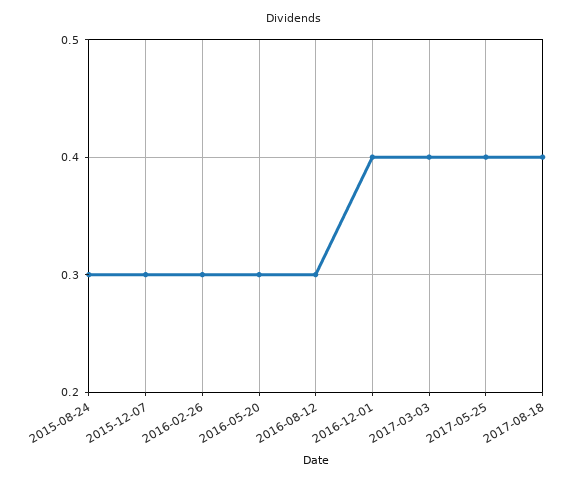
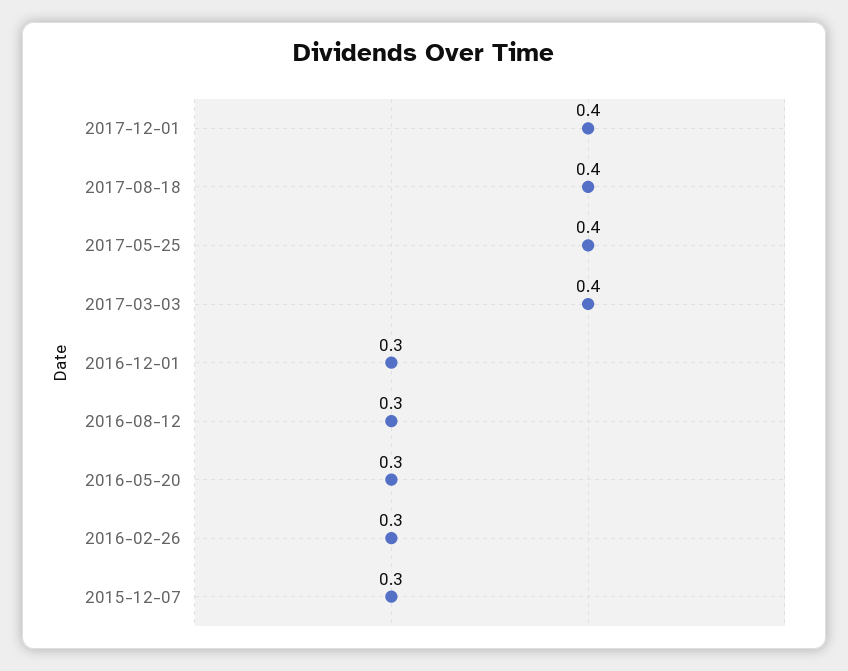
2015-08-24: 0.3 -> none
2016-12-01: 0.4 -> 0.3
2017-12-01: none -> 0.4

